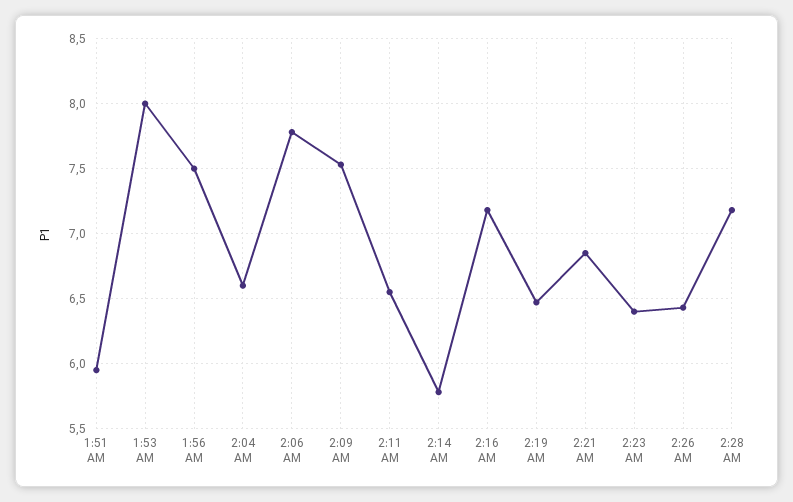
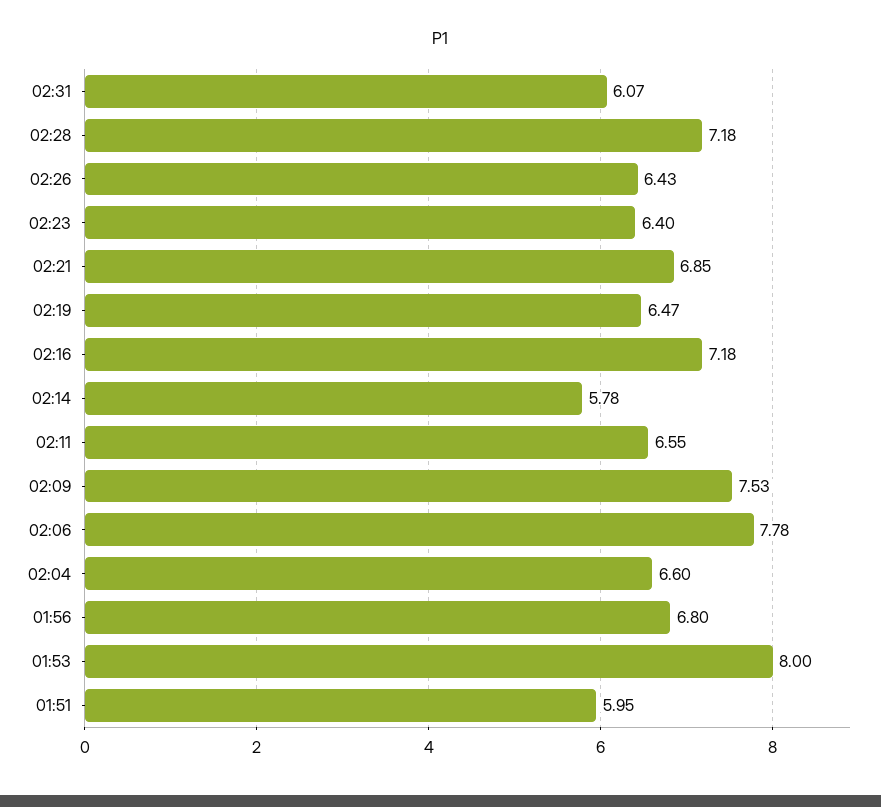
1:56 AM: 7.5 -> 6.8
02:31: none -> 6.07

